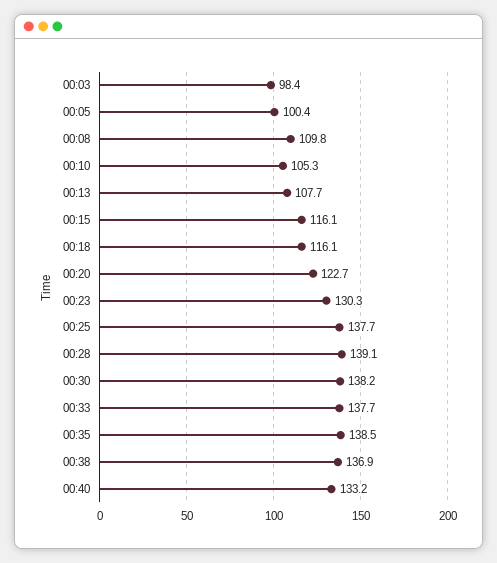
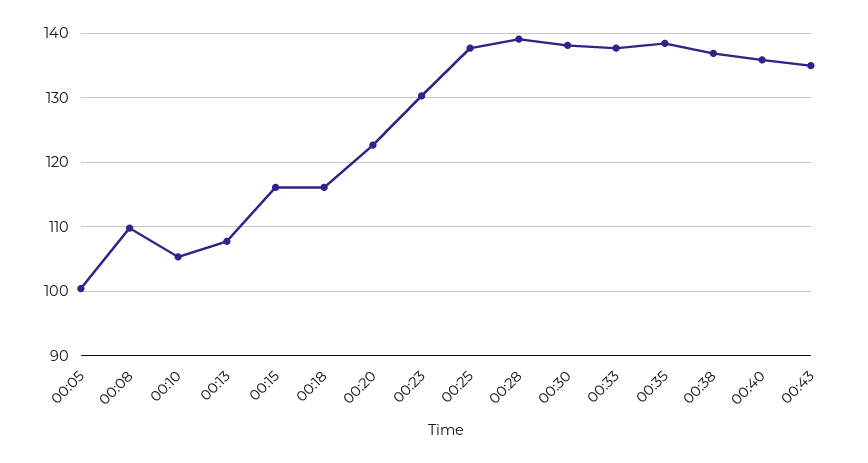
00:03: 98.4 -> none
00:40: 133.2 -> 136
00:43: none -> 135

